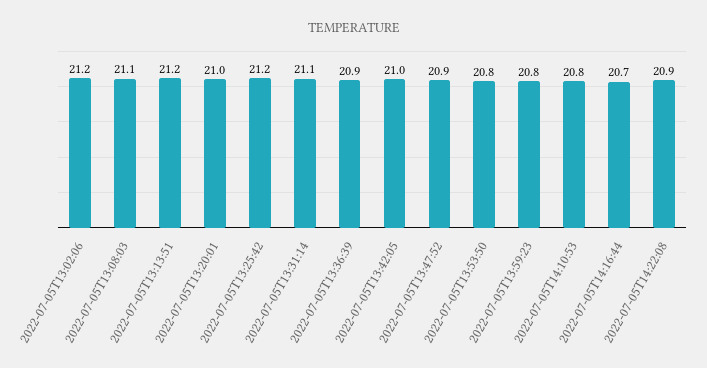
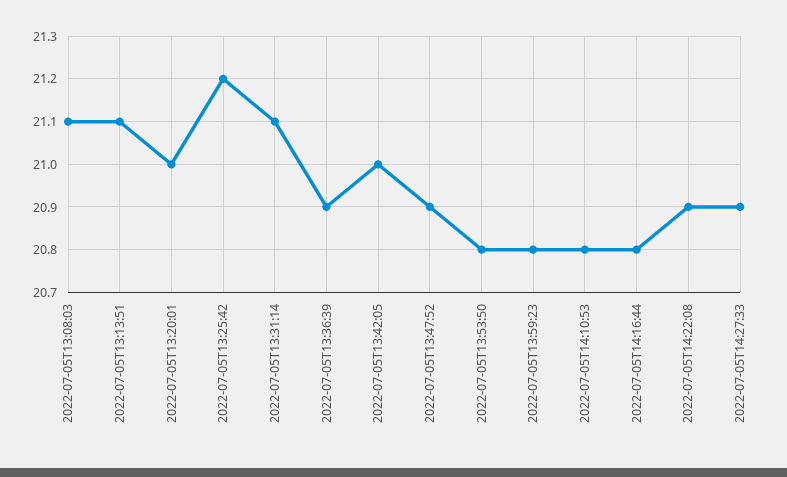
2022-07-05T13:02:06: 21.2 -> none
2022-07-05T13:13:51: 21.2 -> 21.1
2022-07-05T14:16:44: 20.7 -> 20.8
2022-07-05T14:27:33: none -> 20.9

